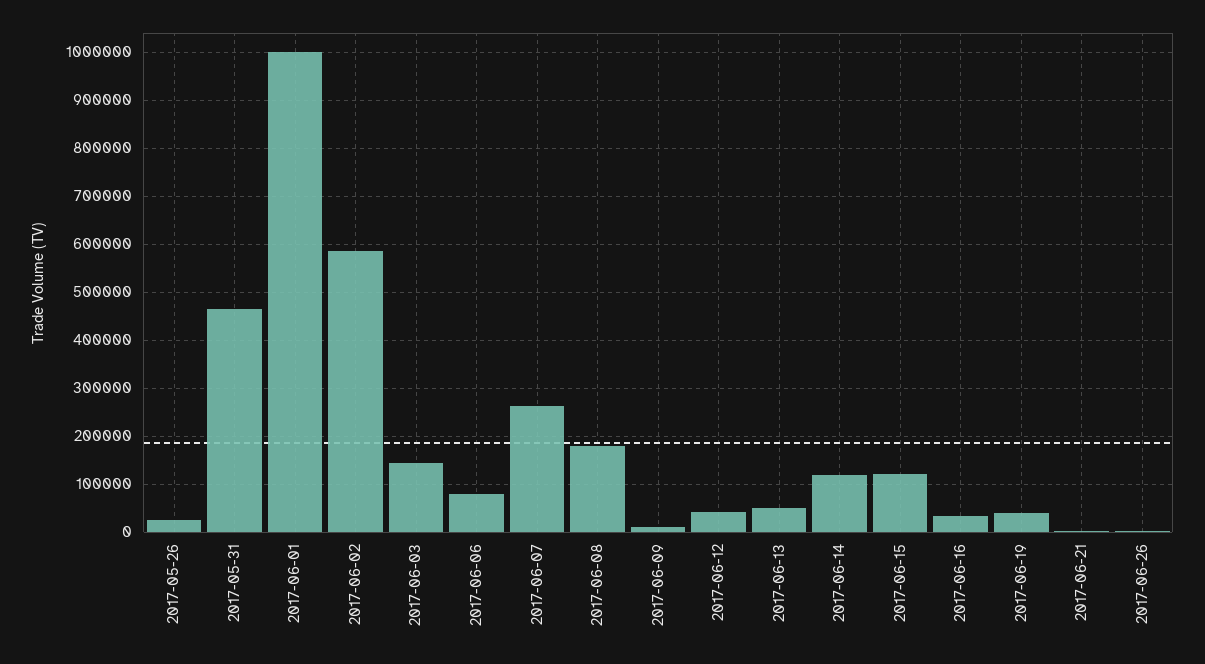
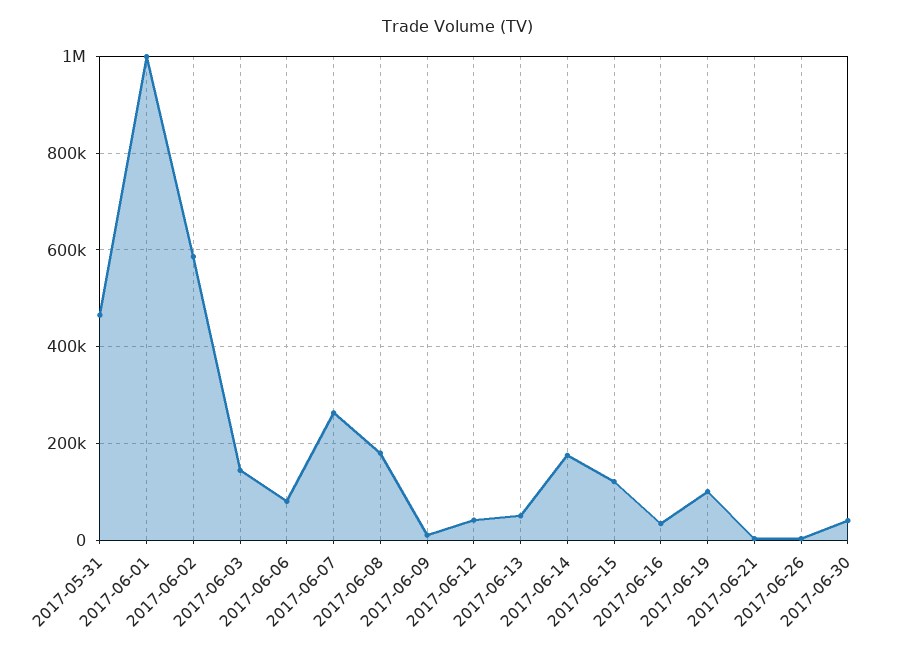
2017-05-26: 20000 -> none
2017-06-14: 120000 -> 180000
2017-06-19: 40000 -> 100000
2017-06-30: none -> 40000

